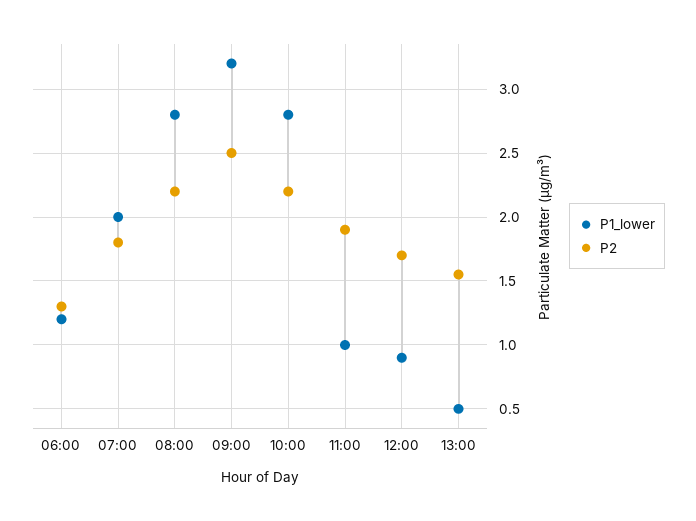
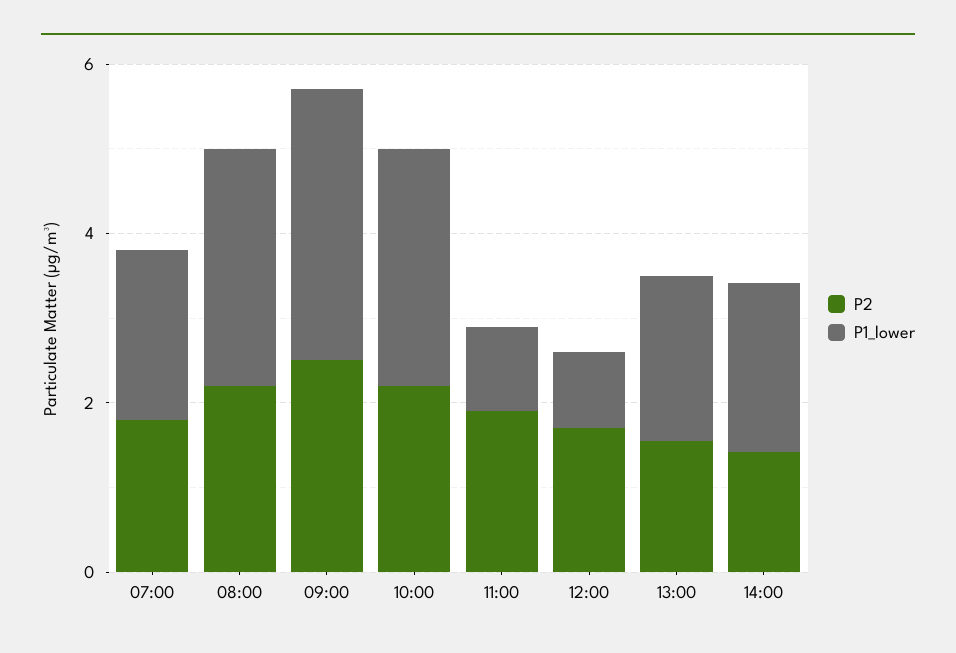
P1_lower, 06:00: 1.2 -> none
P2, 06:00: 1.3 -> none
P1_lower, 13:00: 0.5 -> 2
P2, 14:00: none -> 1.5
P1_lower, 14:00: none -> 2

